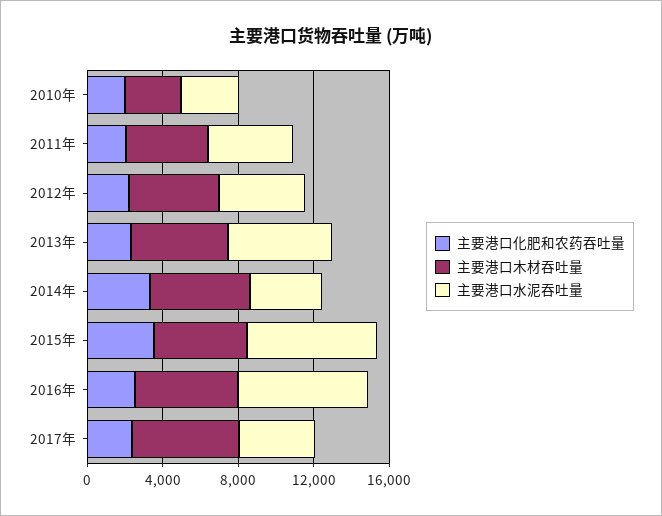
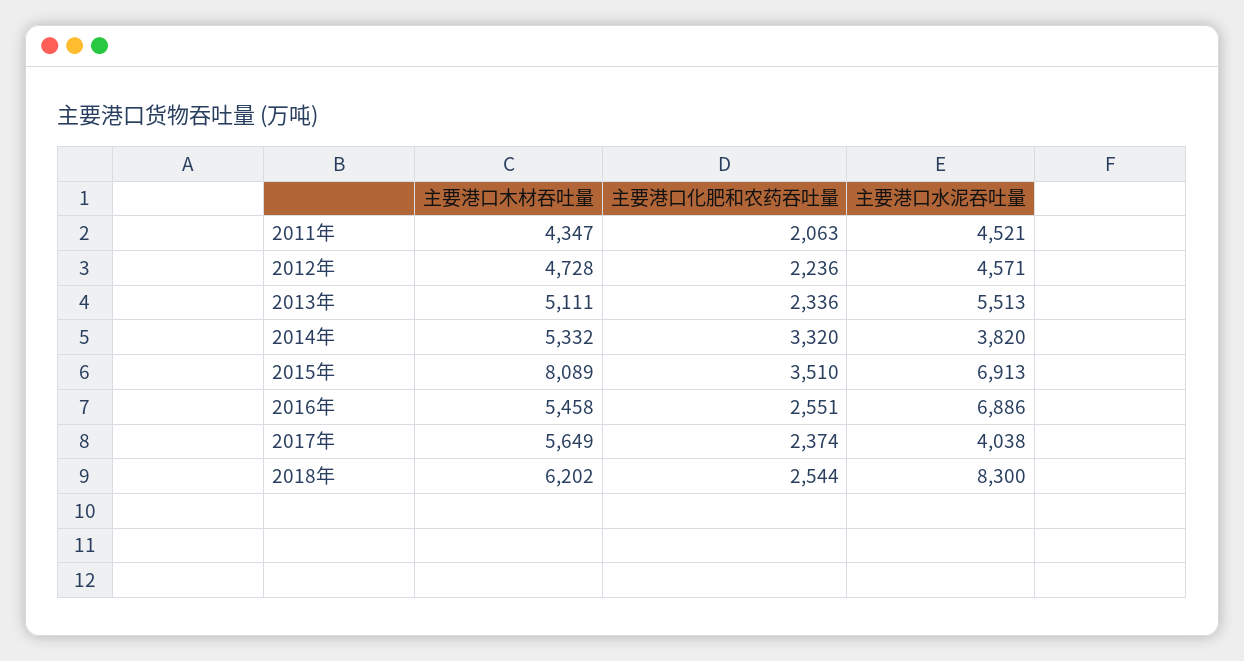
主要港口化肥和农药吞吐量, 2010年: 2000 -> none
主要港口木材吞吐量, 2010年: 3000 -> none
主要港口水泥吞吐量, 2010年: 3000 -> none
主要港口木材吞吐量, 2015年: 5000 -> 8089
主要港口木材吞吐量, 2018年: none -> 6202
主要港口化肥和农药吞吐量, 2018年: none -> 2544
主要港口水泥吞吐量, 2018年: none -> 8300

